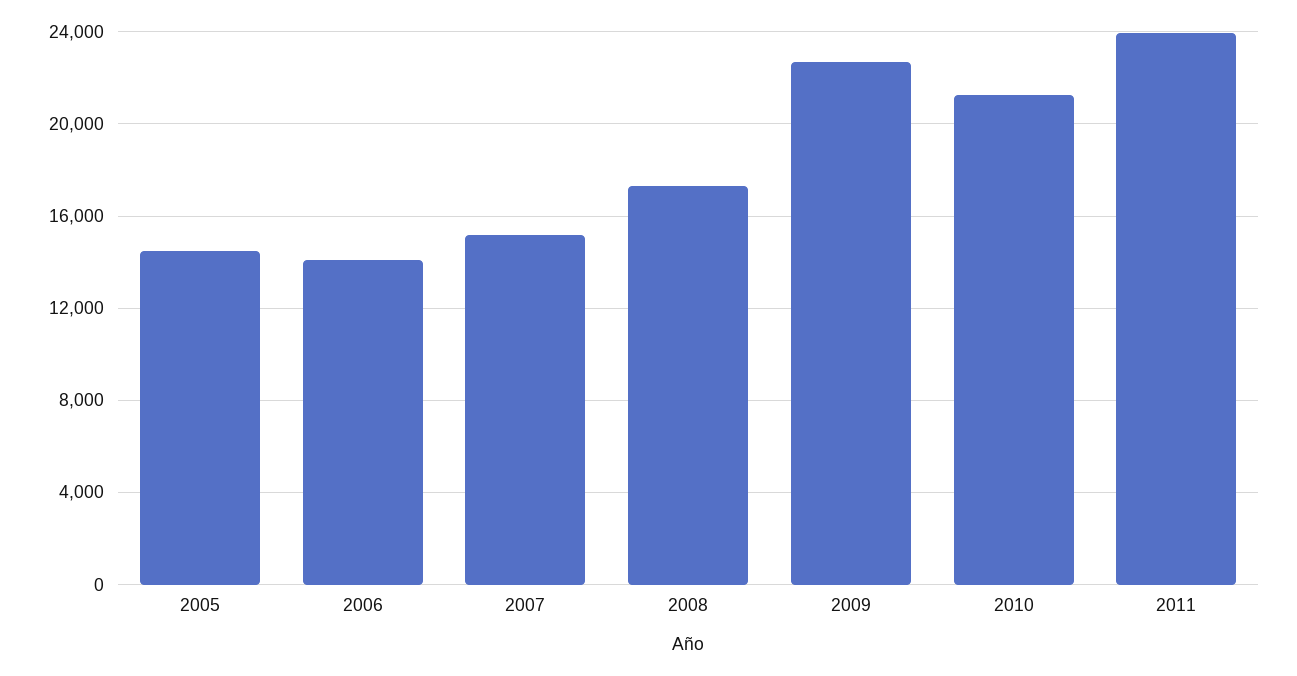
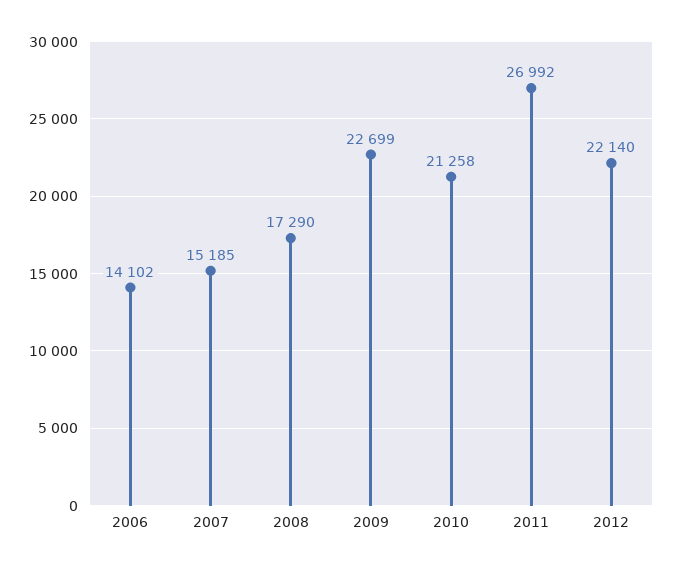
2005: 14500 -> none
2011: 24000 -> 26992
2012: none -> 22140

